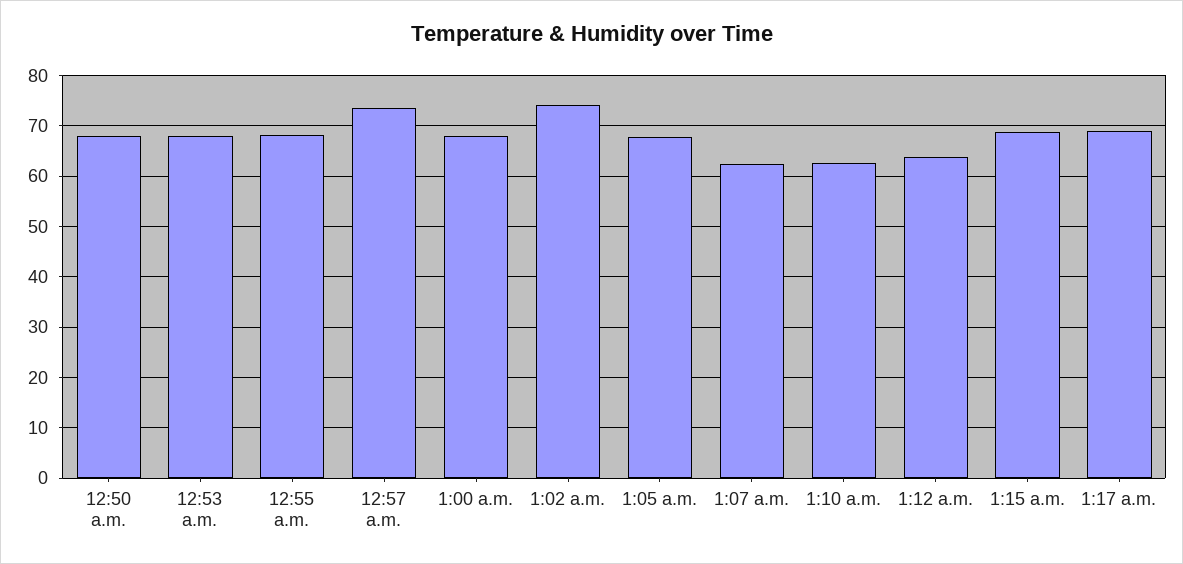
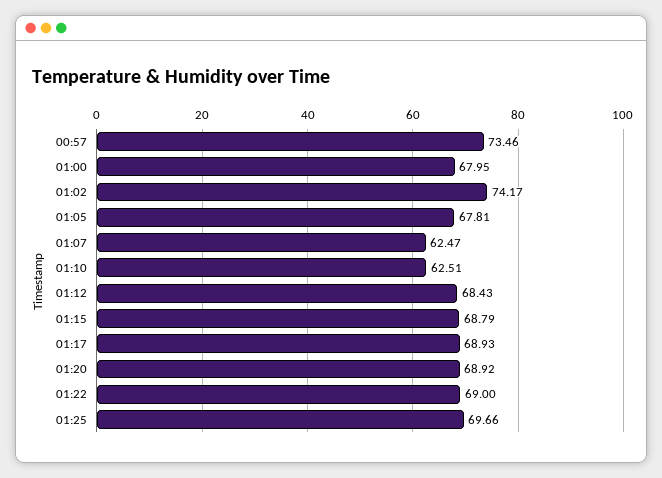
12:50 a.m.: 68 -> none
12:53 a.m.: 68 -> none
12:55 a.m.: 68 -> none
1:12 a.m.: 64 -> 68.43
01:20: none -> 68.92
01:22: none -> 69
01:25: none -> 69.66

